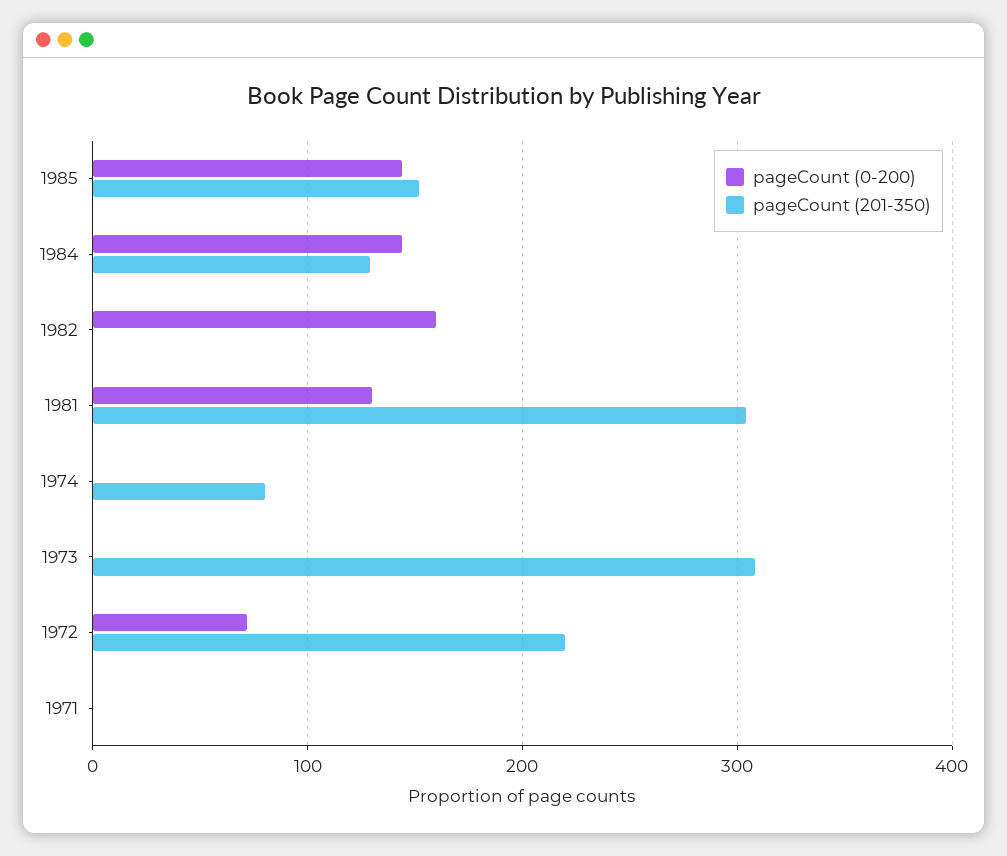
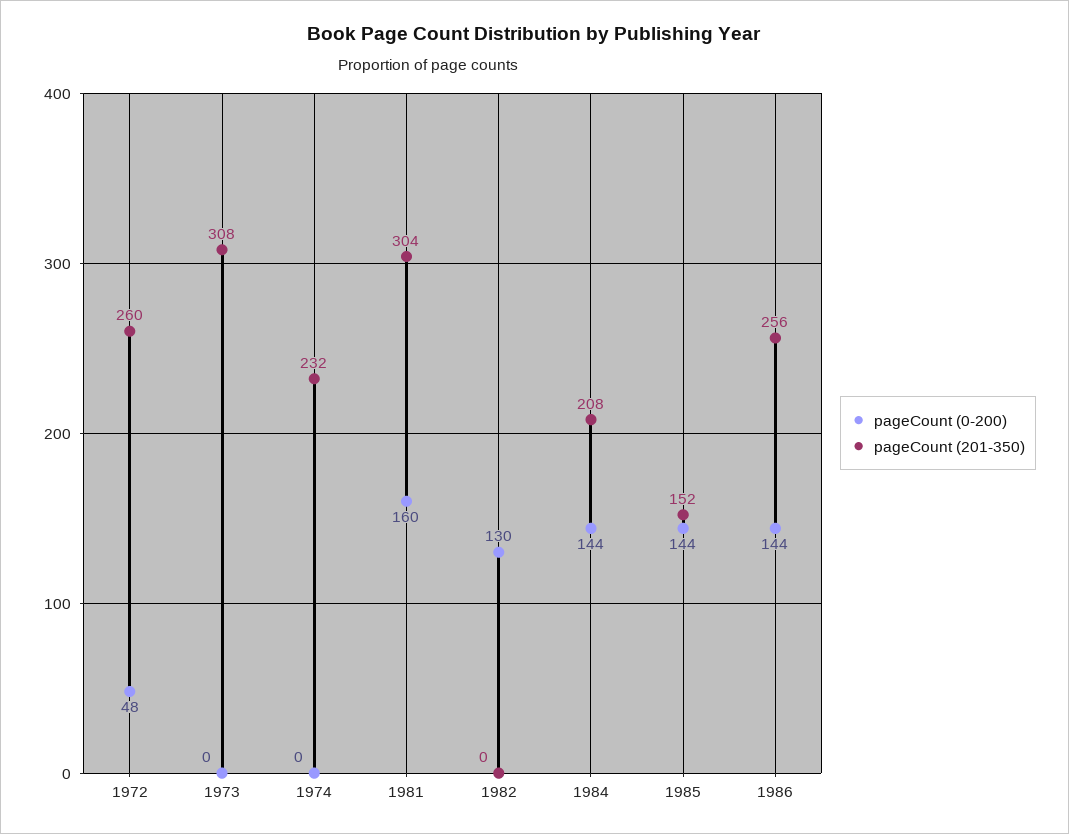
pageCount (201-350), 1984: 130 -> 208
pageCount (0-200), 1982: 160 -> 130
pageCount (0-200), 1981: 130 -> 160
pageCount (201-350), 1974: 80 -> 232
pageCount (0-200), 1972: 70 -> 48
pageCount (201-350), 1972: 220 -> 260
pageCount (0-200), 1971: 0 -> none
pageCount (201-350), 1971: 0 -> none
pageCount (0-200), 1986: none -> 144
pageCount (201-350), 1986: none -> 256

